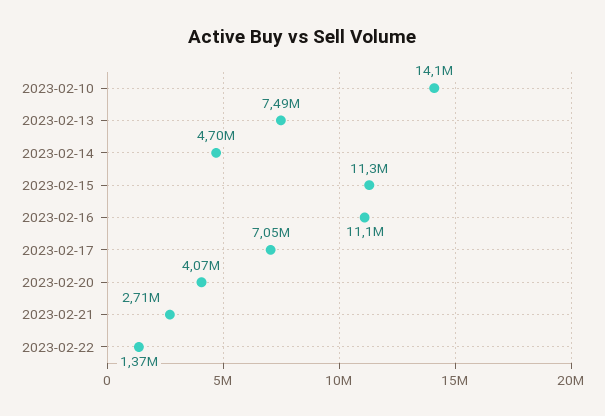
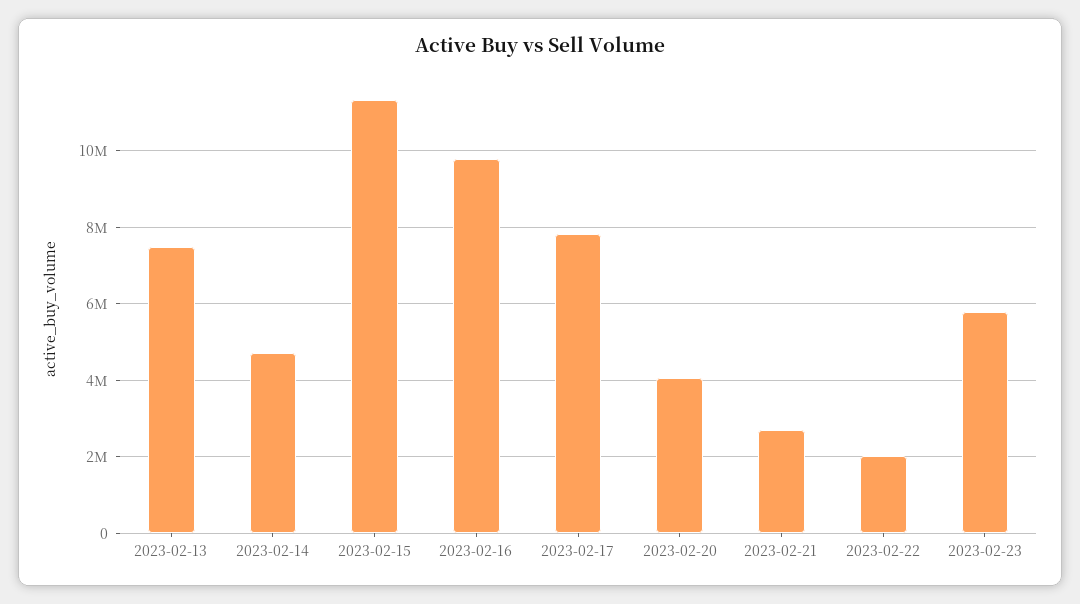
2023-02-10: 14100000 -> none
2023-02-16: 11100000 -> 9800000
2023-02-17: 7050000 -> 7800000
2023-02-22: 1370000 -> 2000000
2023-02-23: none -> 5800000

